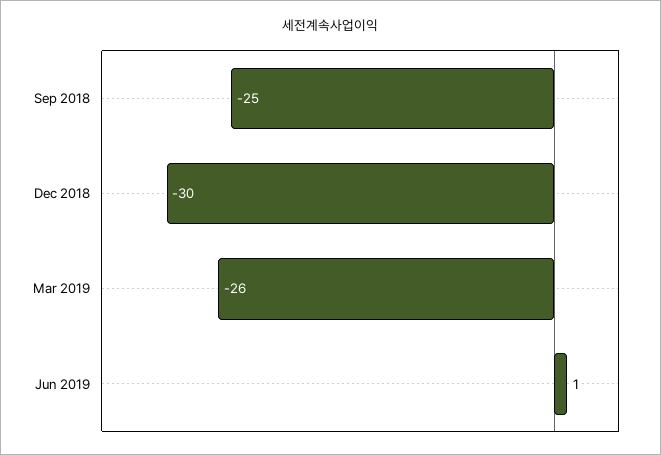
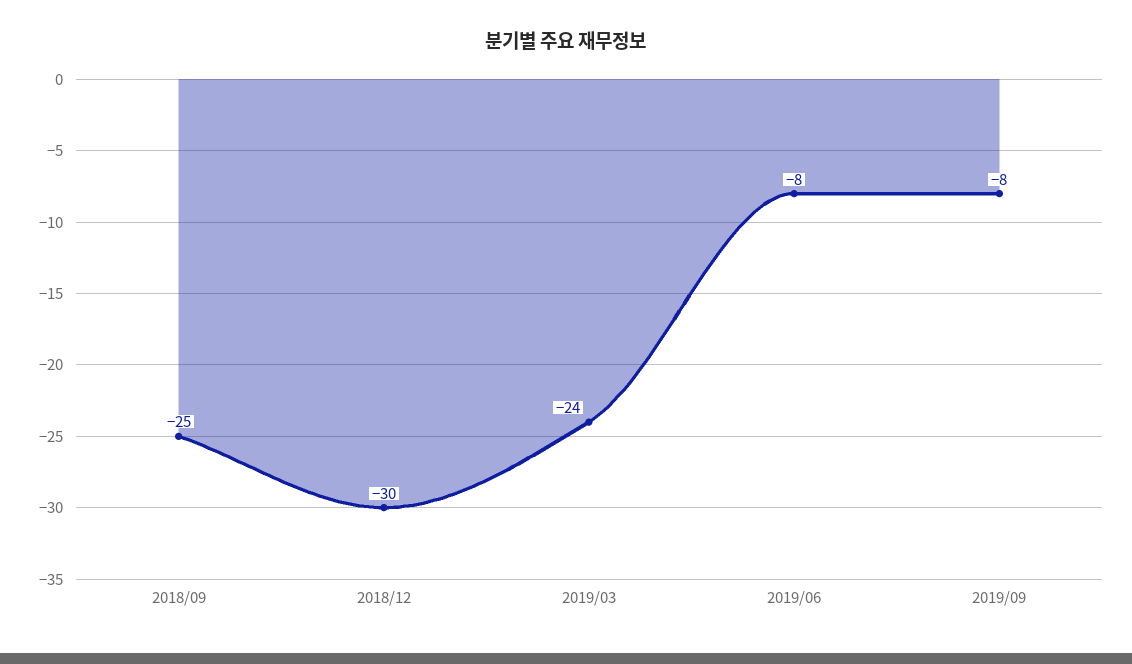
Mar 2019: -26 -> -24
Jun 2019: 1 -> -8
2019/09: none -> -8

